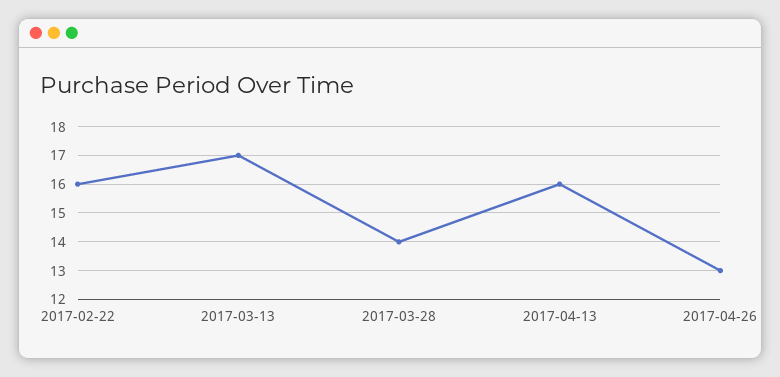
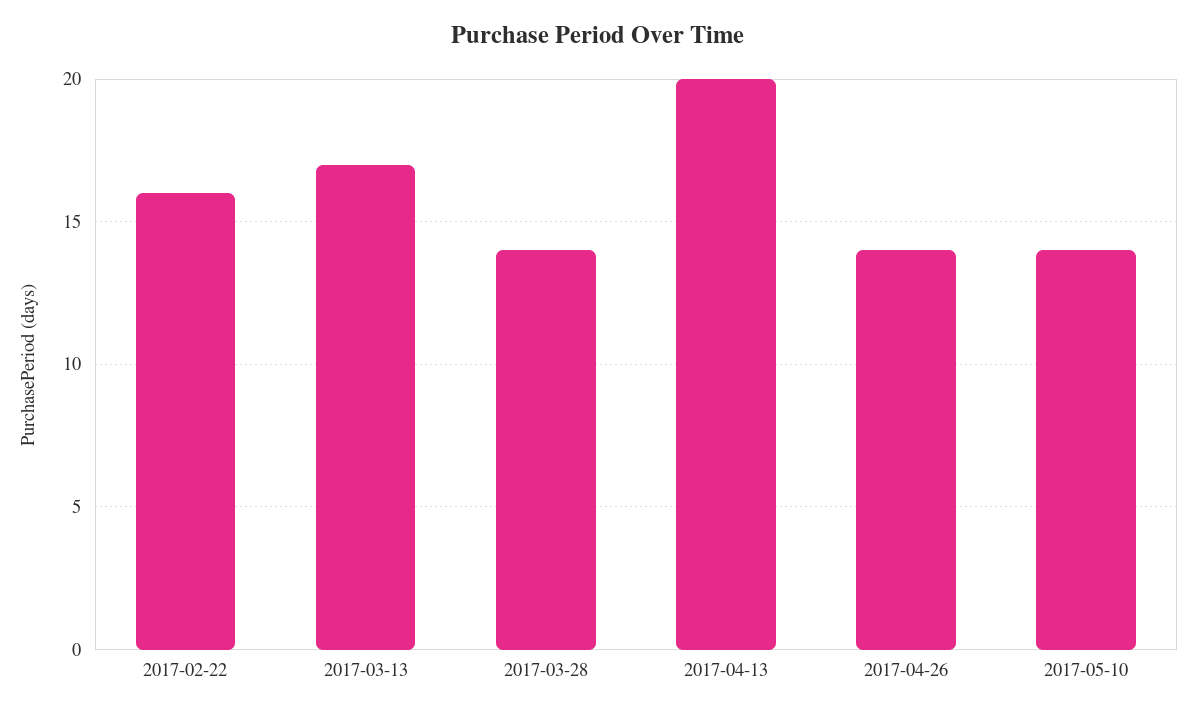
2017-04-13: 16 -> 20
2017-04-26: 13 -> 14
2017-05-10: none -> 14

